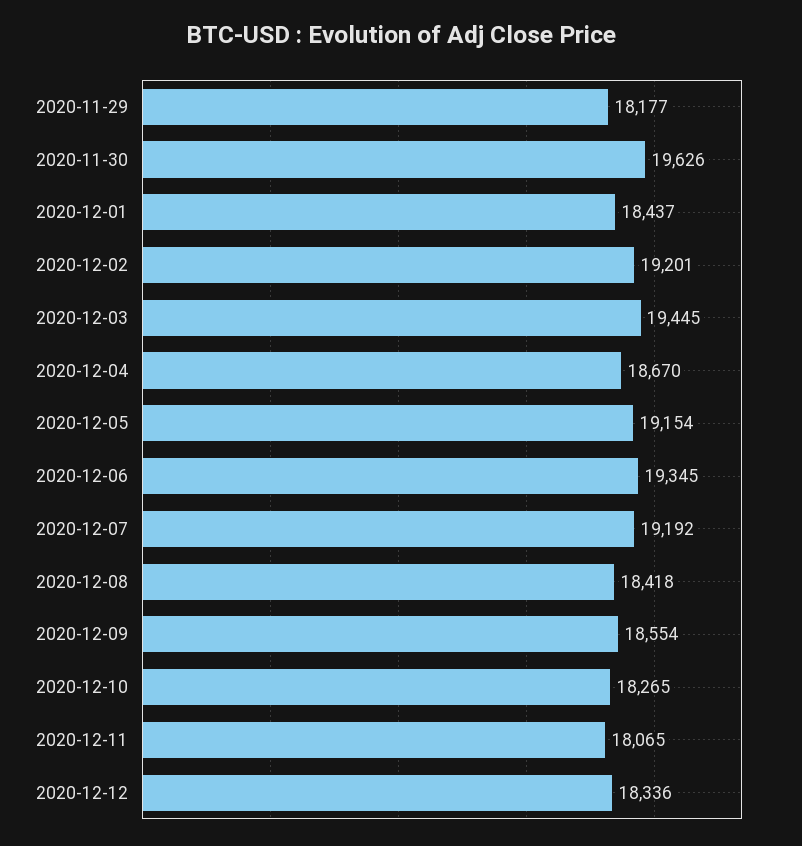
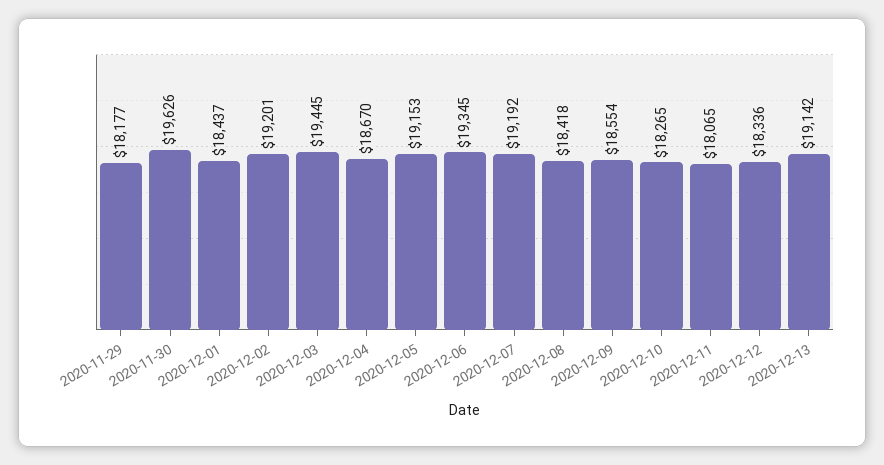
2020-12-05: 19154 -> 19153
2020-12-13: none -> 19142

